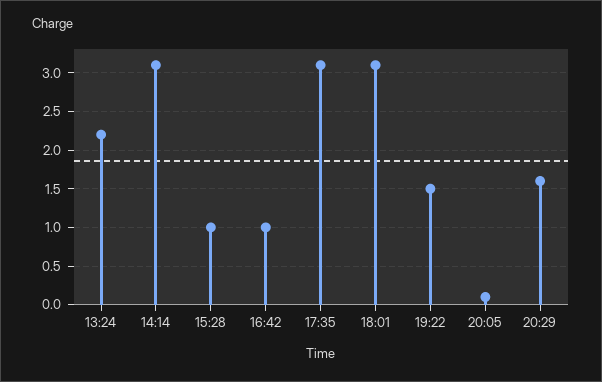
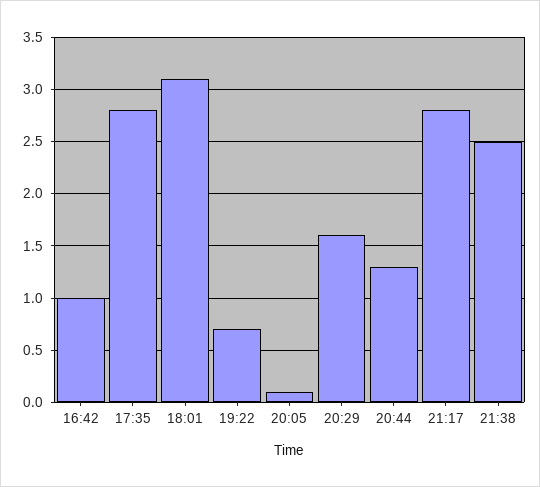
13:24: 2.2 -> none
14:14: 3.1 -> none
15:28: 1 -> none
17:35: 3.1 -> 2.8
19:22: 1.5 -> 0.7
20:44: none -> 1.3
21:17: none -> 2.8
21:38: none -> 2.5

